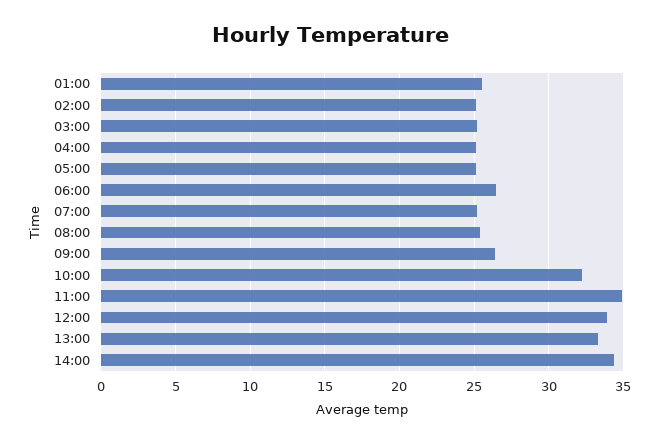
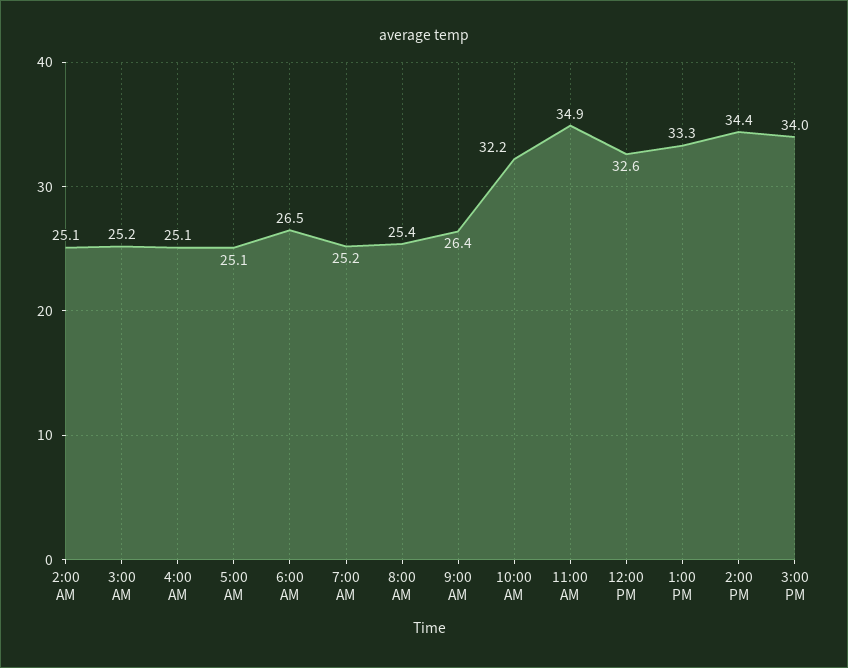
01:00: 25.5 -> none
12:00: 34 -> 32.6
3:00 PM: none -> 34

